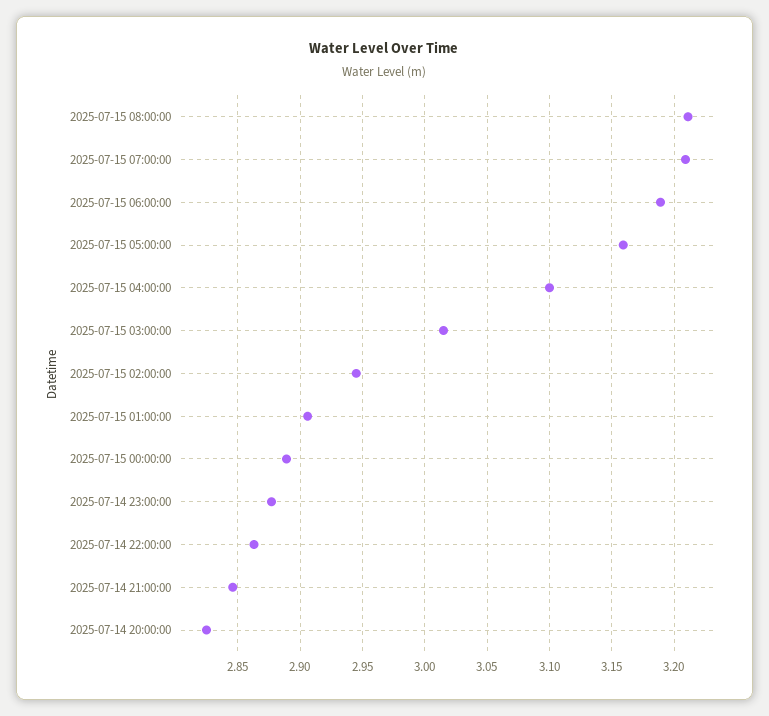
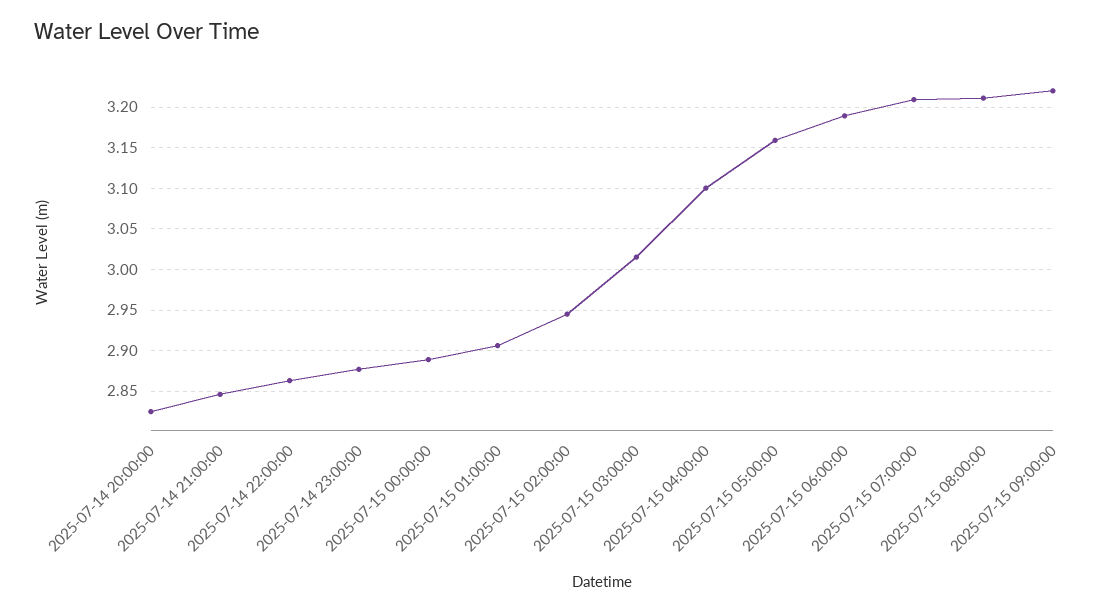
2025-07-15 09:00:00: none -> 3.22

